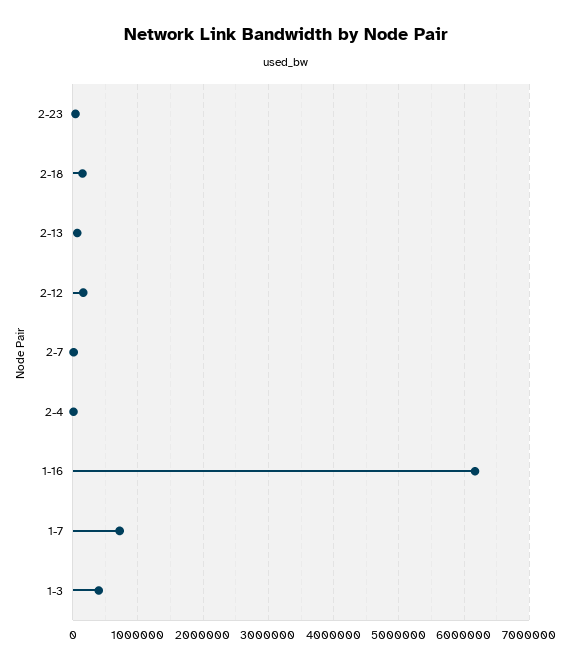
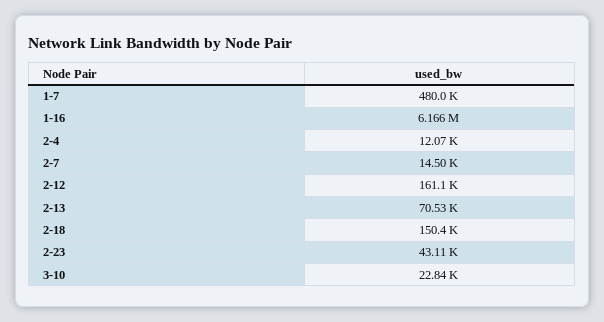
1-7: 700000 -> 480000
1-3: 400000 -> none
3-10: none -> 22840

